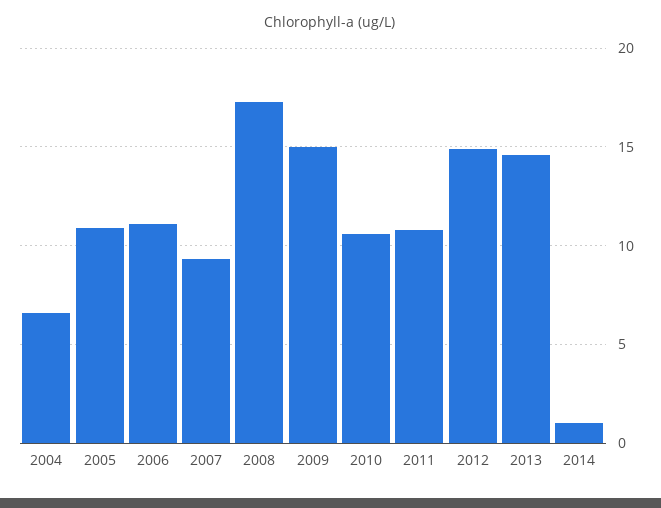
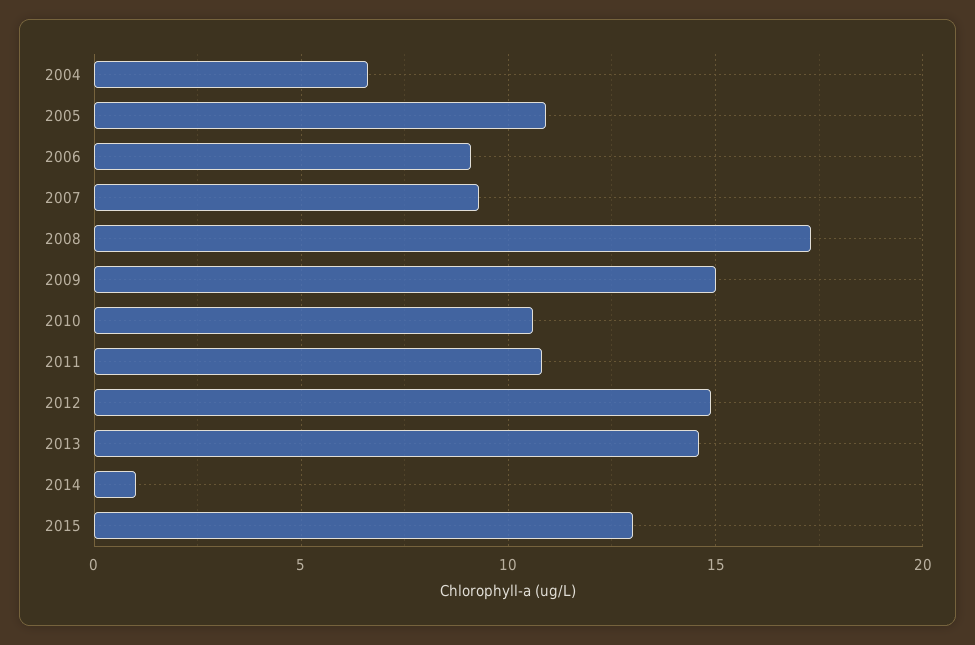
2006: 11 -> 9
2015: none -> 13

